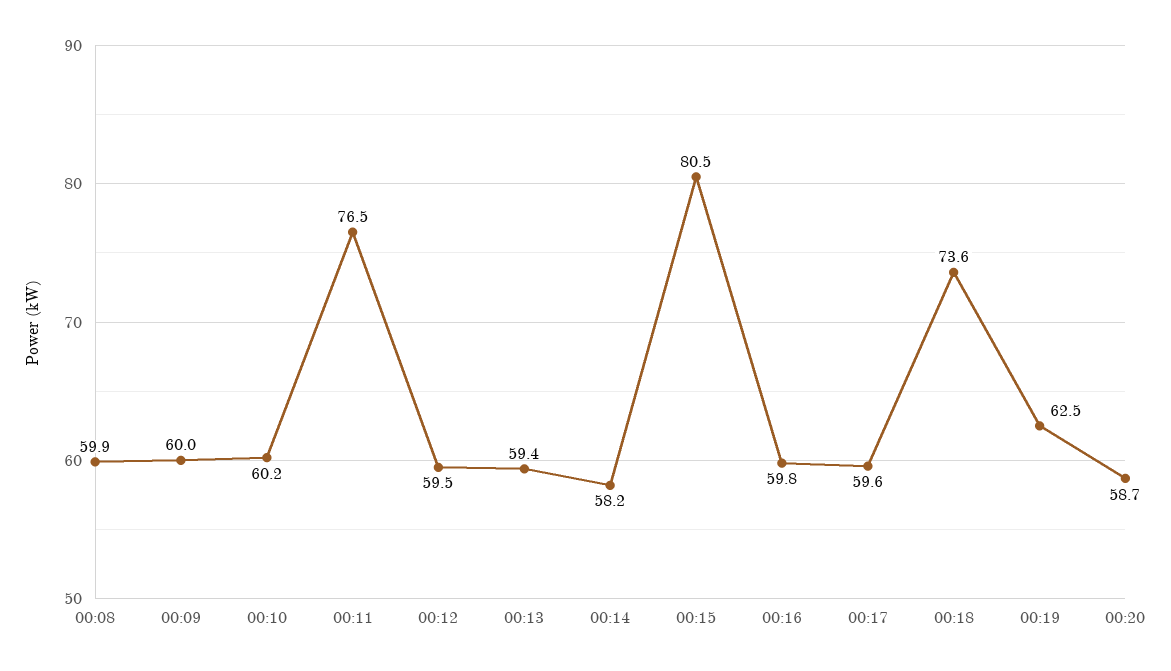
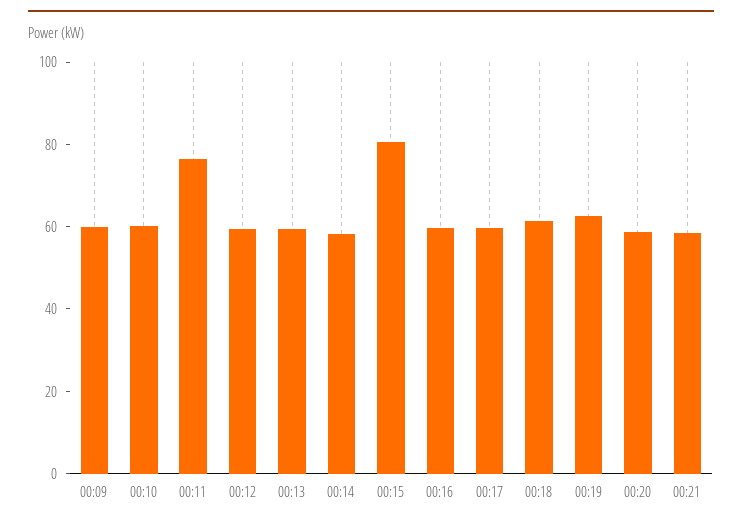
00:08: 59.9 -> none
00:18: 73.6 -> 60
00:21: none -> 60

